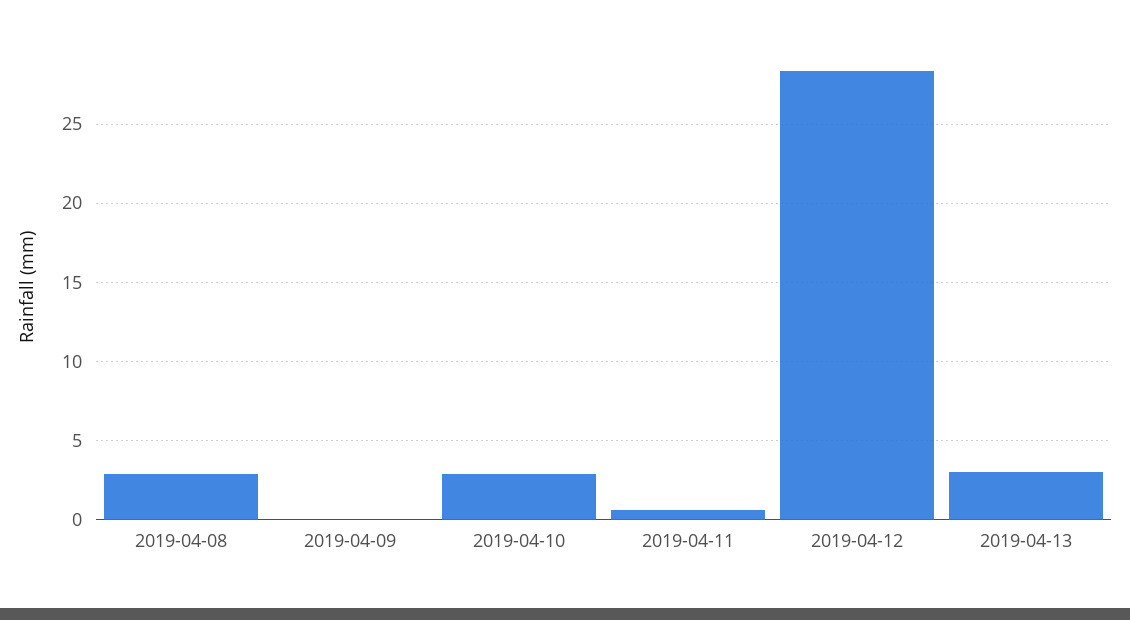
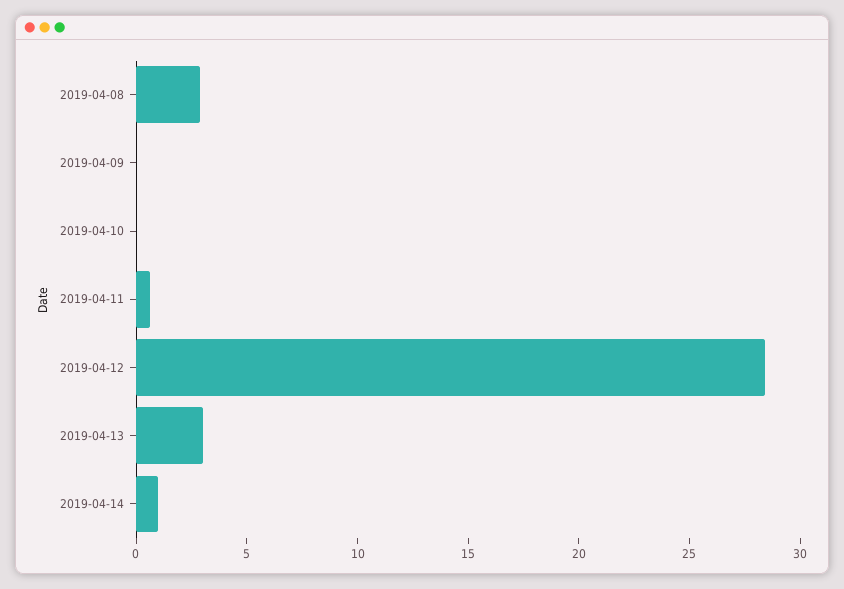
2019-04-10: 3 -> 0
2019-04-14: none -> 1

